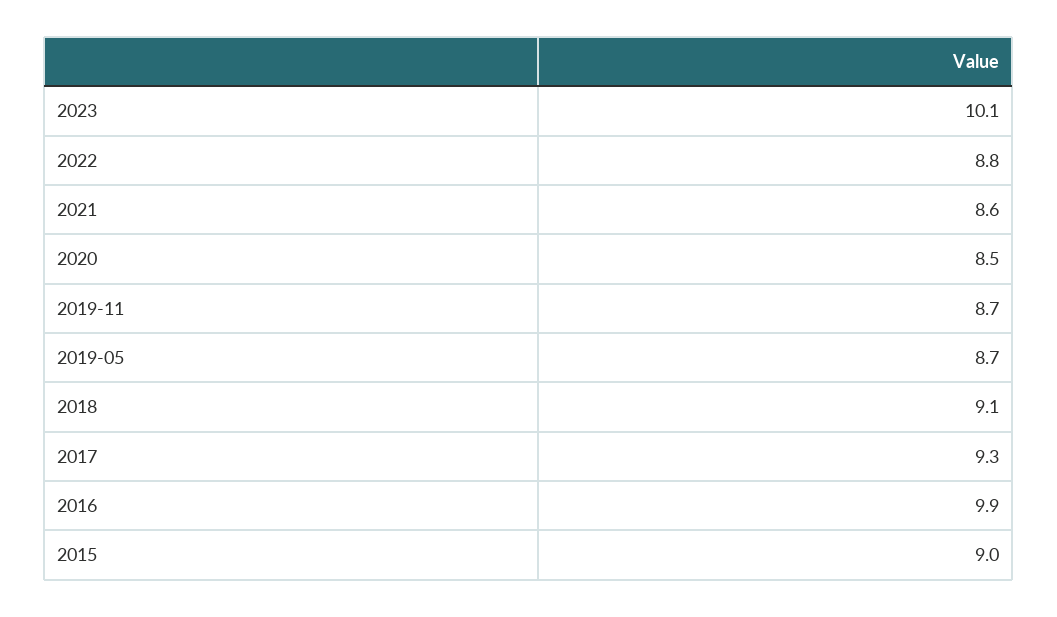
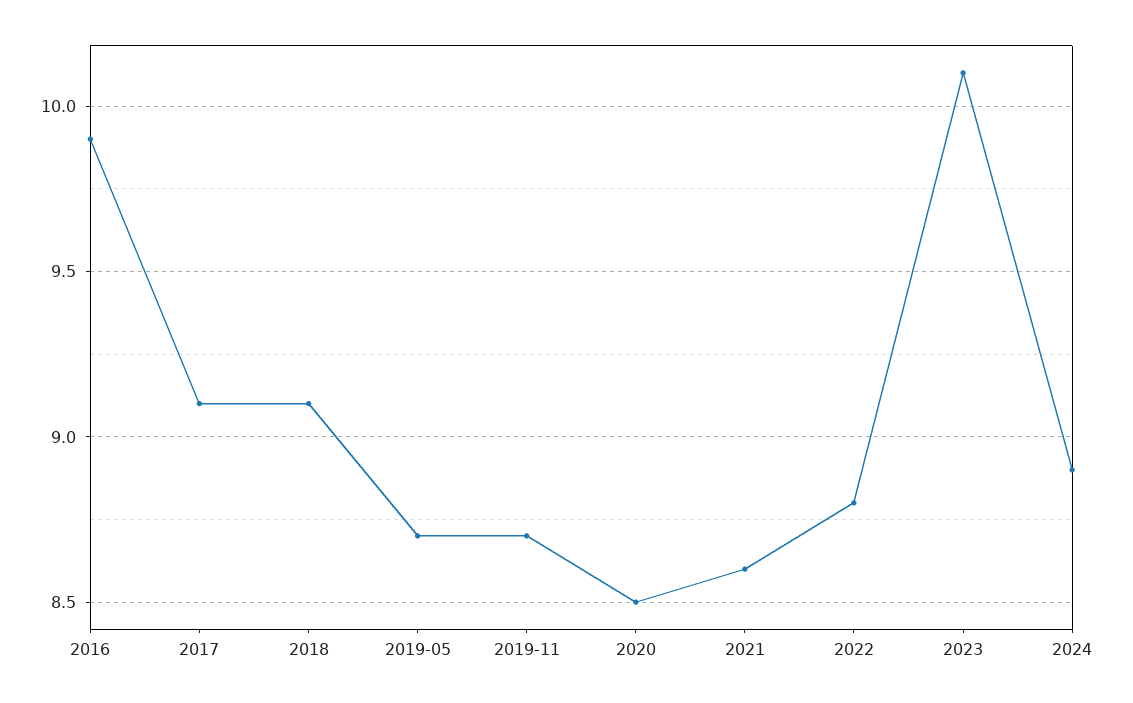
2017: 9.3 -> 9.1
2015: 9 -> none
2024: none -> 8.9

